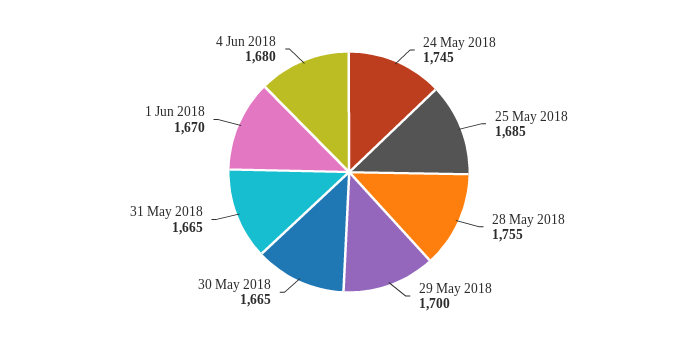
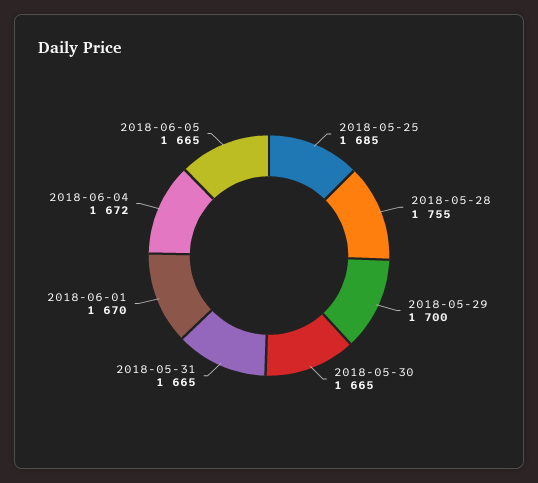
24 May 2018: 1745 -> none
4 Jun 2018: 1680 -> 1672
2018-06-05: none -> 1665

